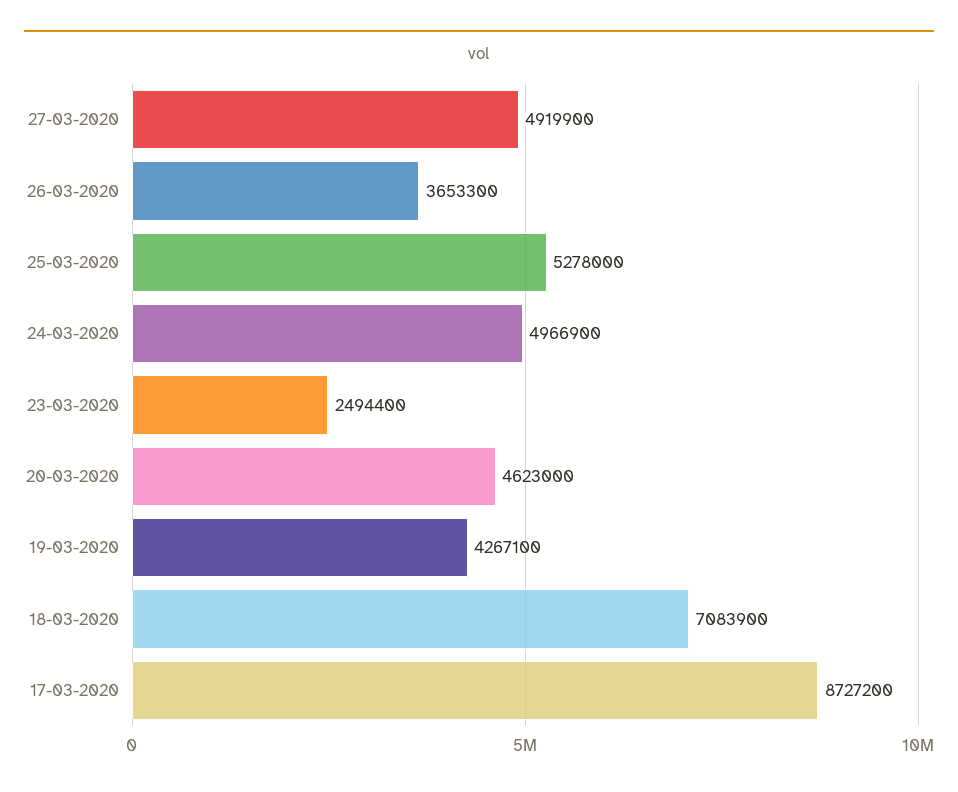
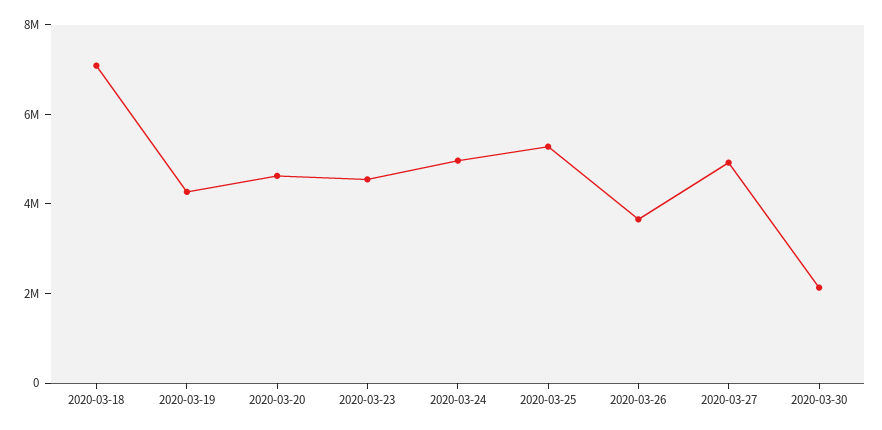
23-03-2020: 2494400 -> 4500000
17-03-2020: 8727200 -> none
2020-03-30: none -> 2000000

